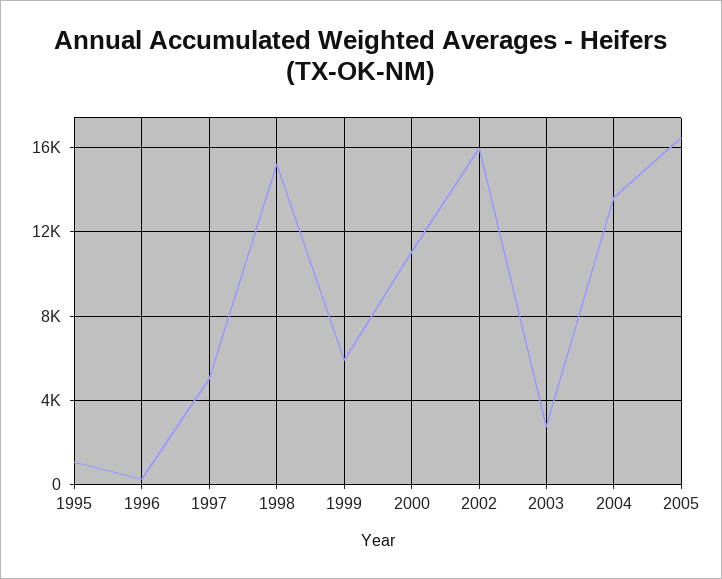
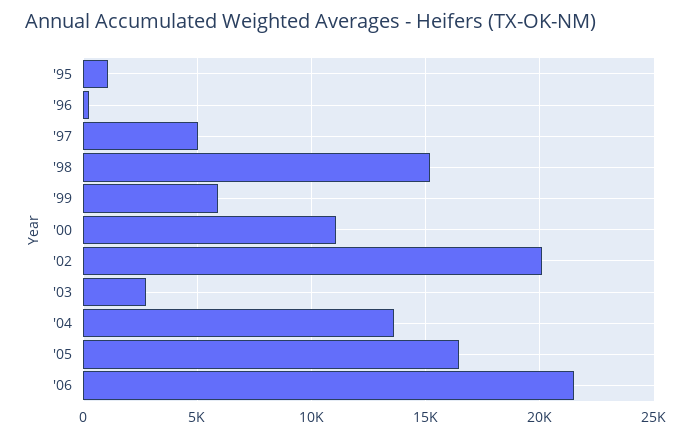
2002: 16000 -> 20000
'06: none -> 21500

